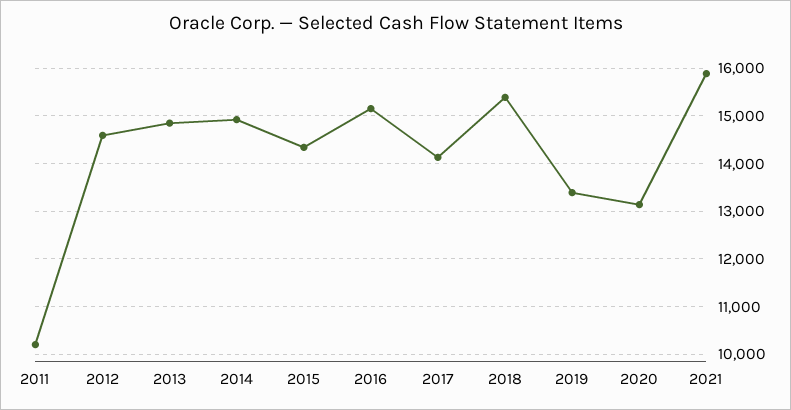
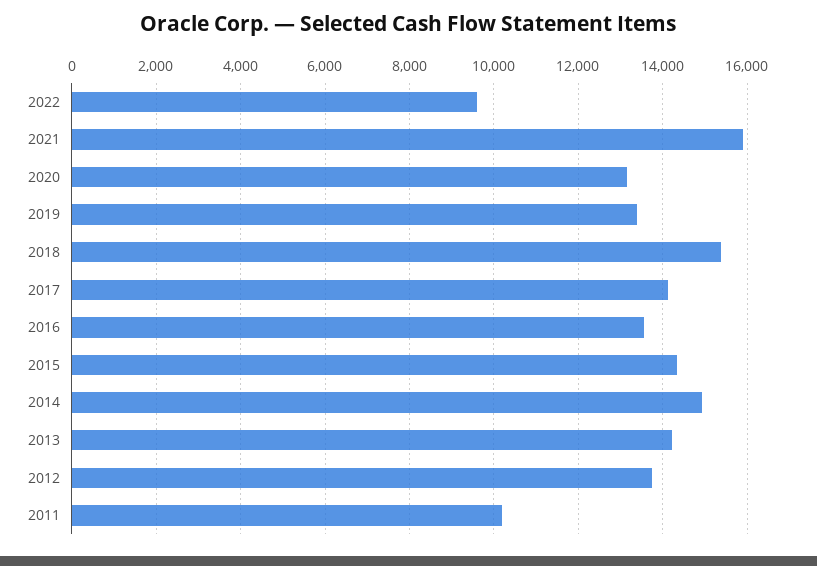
2012: 14600 -> 13800
2013: 14800 -> 14200
2016: 15200 -> 13600
2022: none -> 9600

